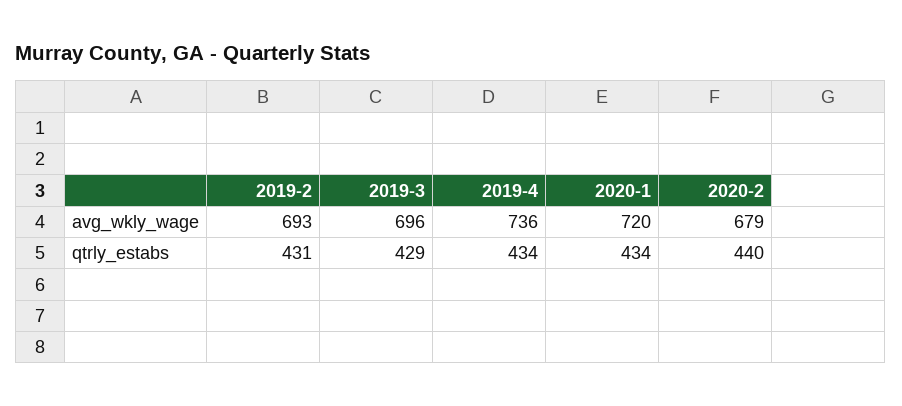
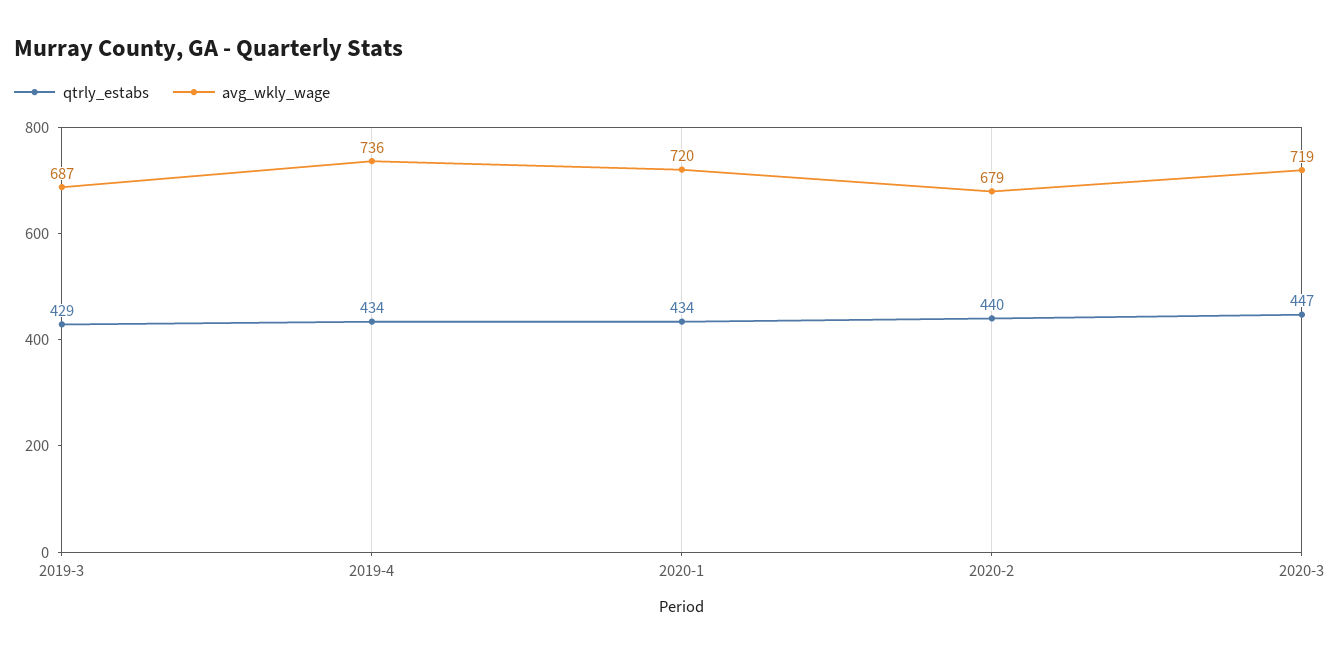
avg_wkly_wage, 2019-2: 693 -> none
avg_wkly_wage, 2019-3: 696 -> 687
qtrly_estabs, 2019-2: 431 -> none
qtrly_estabs, 2020-3: none -> 447
avg_wkly_wage, 2020-3: none -> 719

